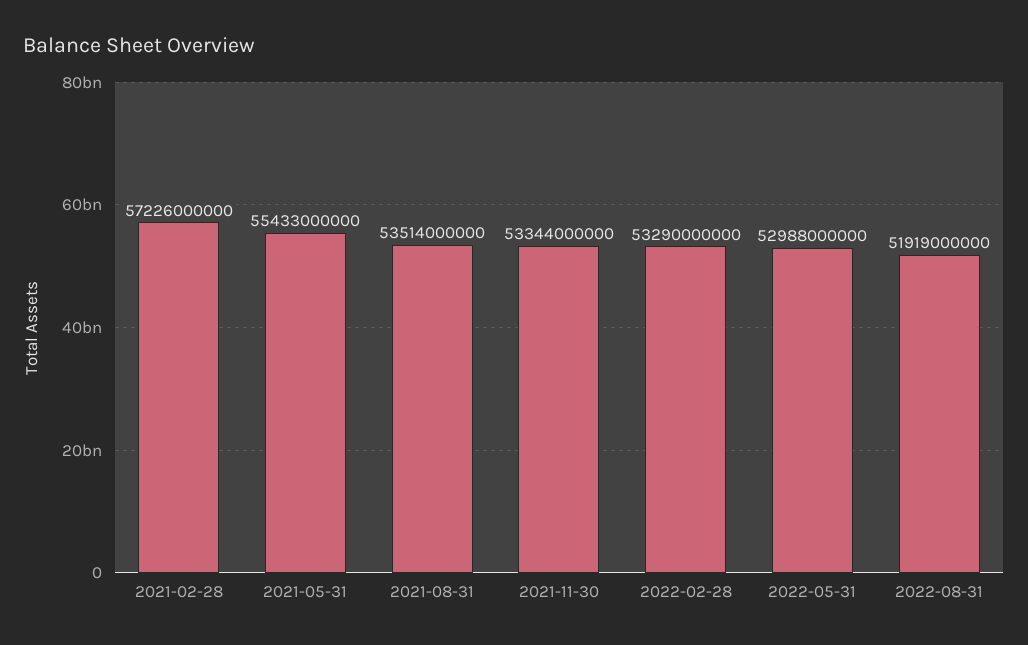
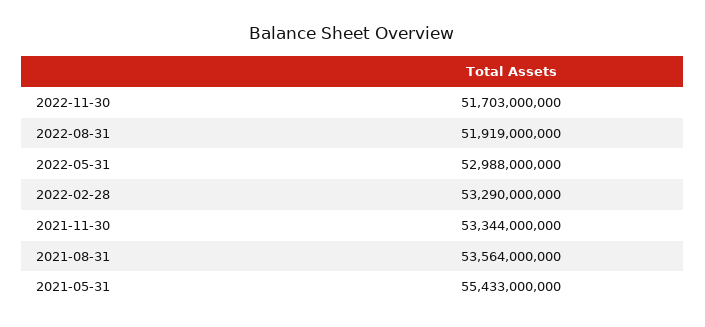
2021-02-28: 57226000000 -> none
2021-08-31: 53514000000 -> 53564000000
2022-11-30: none -> 51703000000

